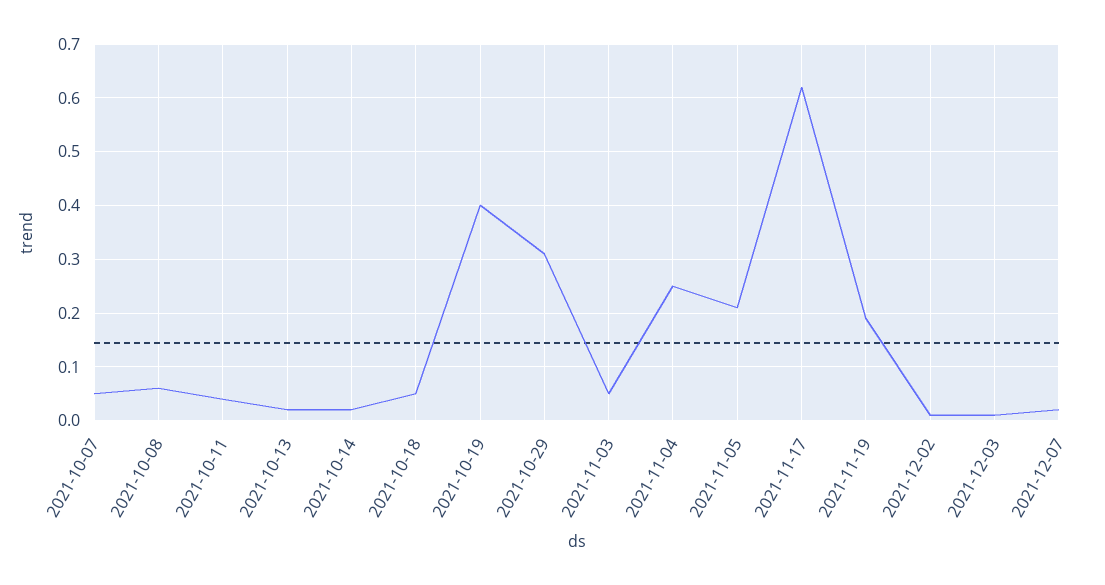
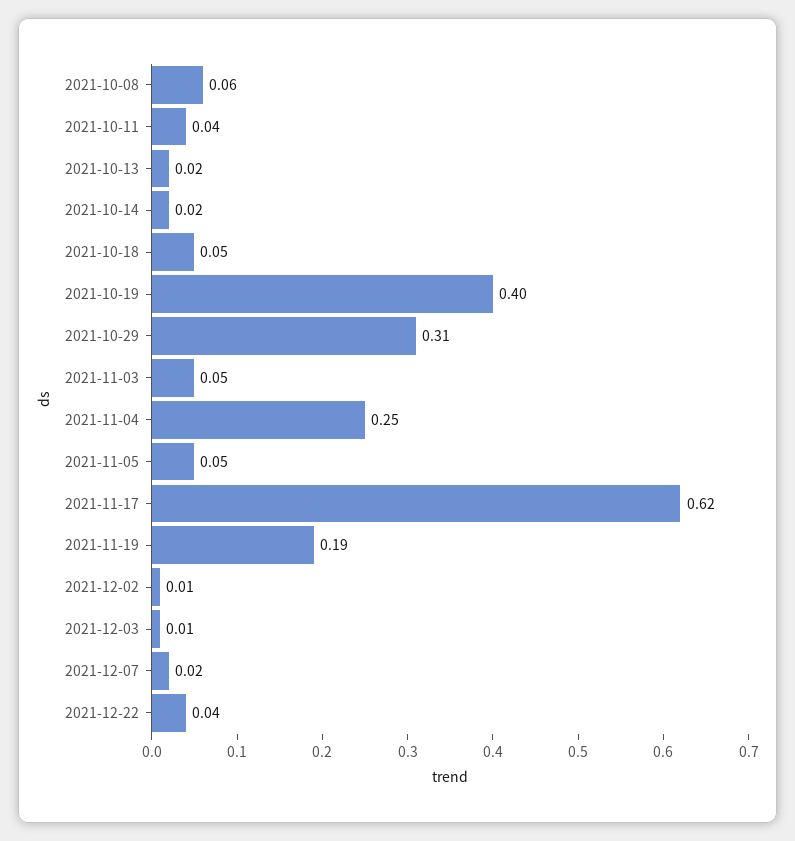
2021-10-07: 0.05 -> none
2021-11-05: 0.2 -> 0.05
2021-12-22: none -> 0.04

